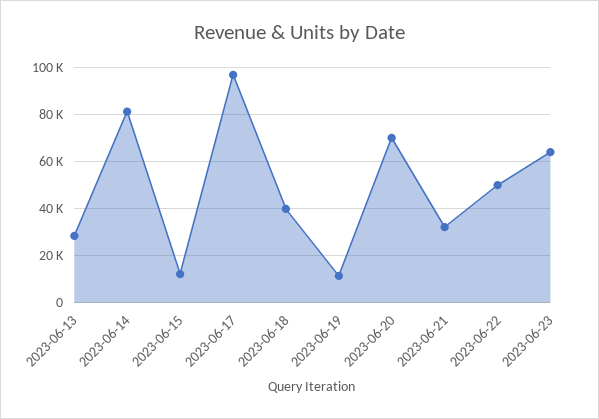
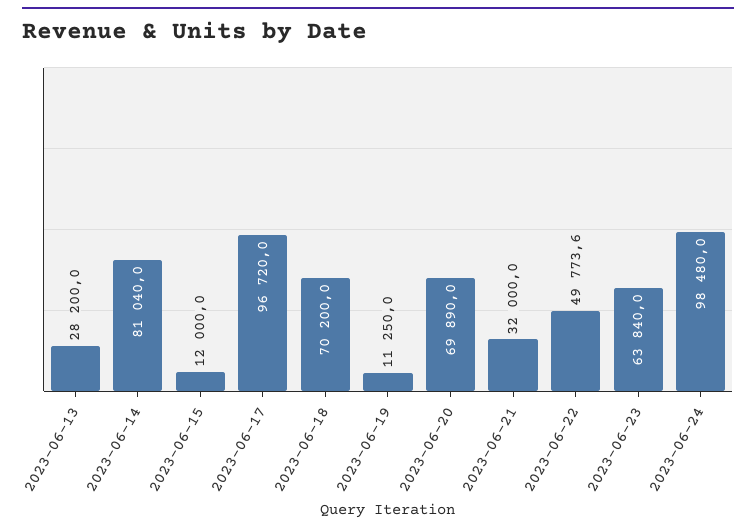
2023-06-18: 40000 -> 70200
2023-06-24: none -> 98480

